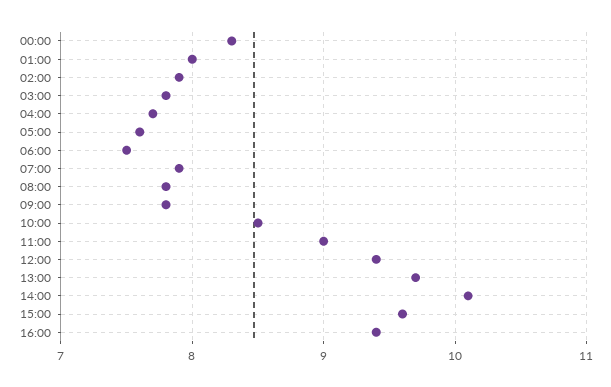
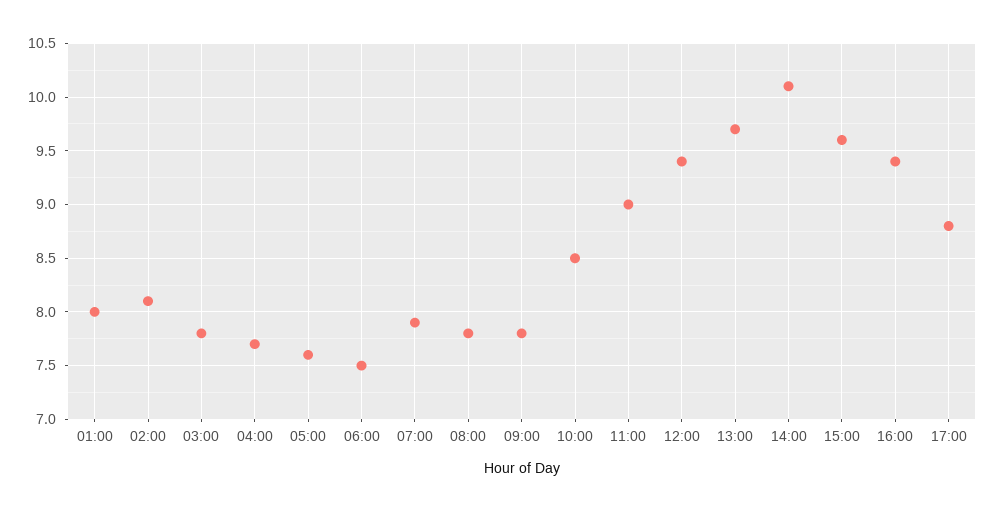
00:00: 8.3 -> none
02:00: 7.9 -> 8.1
17:00: none -> 8.8

